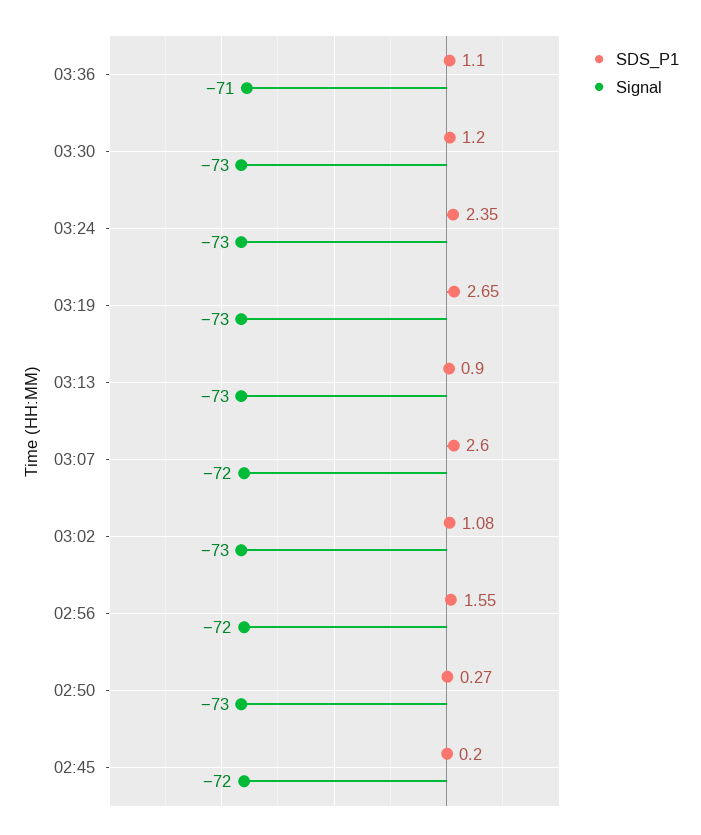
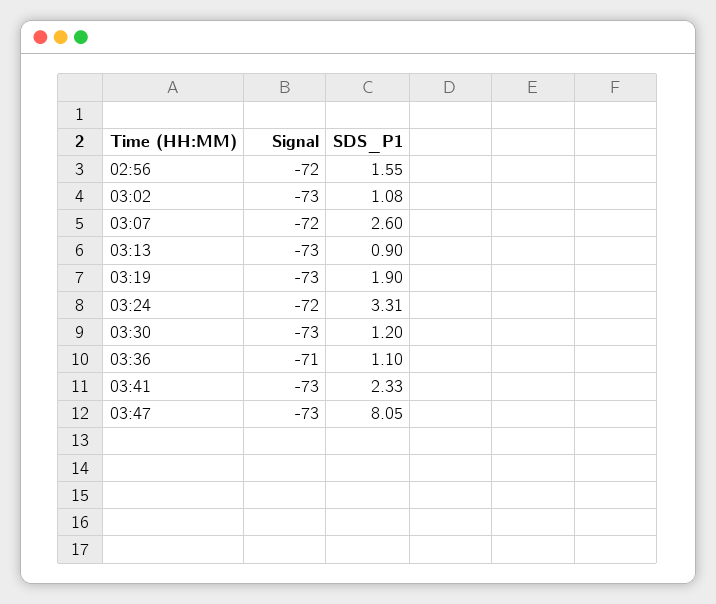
SDS_P1, 03:24: 2.35 -> 3.31
Signal, 03:24: -73 -> -72
SDS_P1, 03:19: 2.65 -> 1.9
SDS_P1, 02:50: 0.27 -> none
Signal, 02:50: -73 -> none
SDS_P1, 02:45: 0.2 -> none
Signal, 02:45: -72 -> none
Signal, 03:41: none -> -73
SDS_P1, 03:41: none -> 2.33
Signal, 03:47: none -> -73
SDS_P1, 03:47: none -> 8.05

